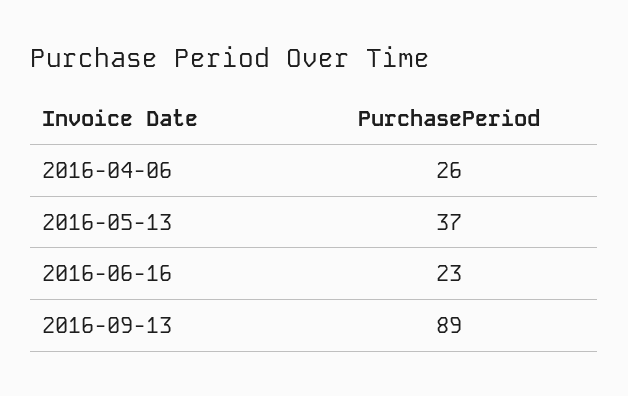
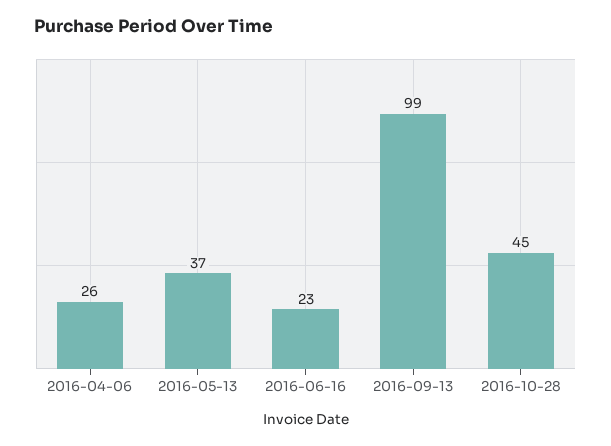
2016-09-13: 89 -> 99
2016-10-28: none -> 45

